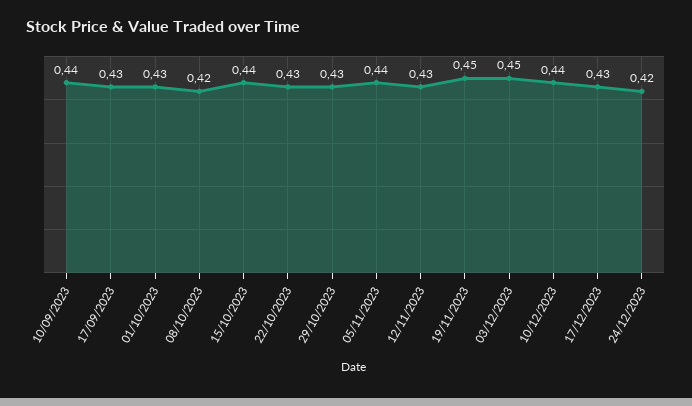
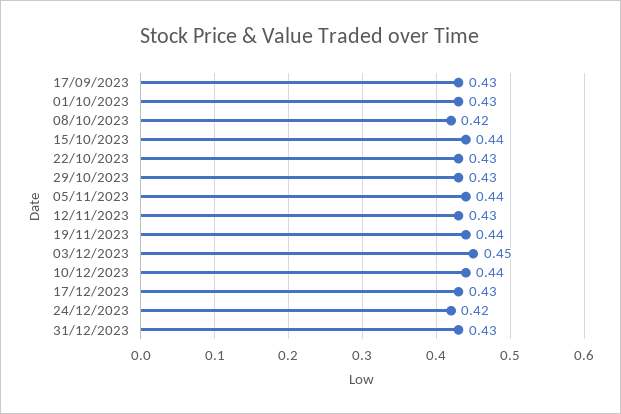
10/09/2023: 0.44 -> none
19/11/2023: 0.45 -> 0.44
31/12/2023: none -> 0.43

